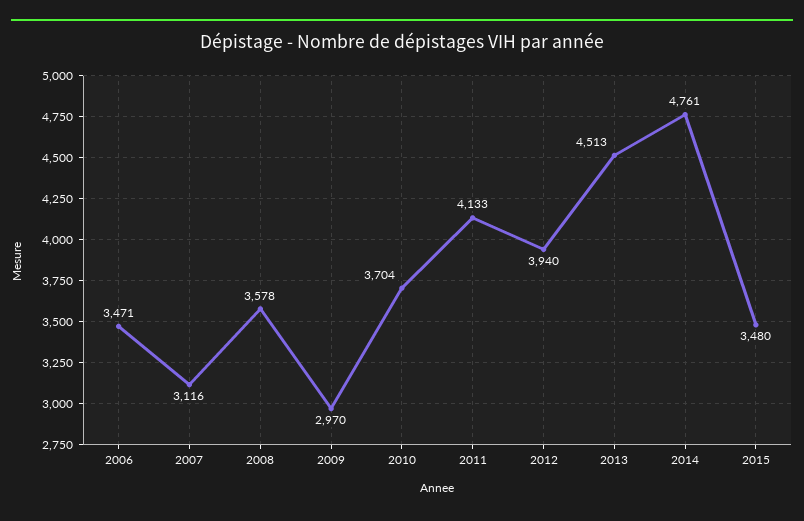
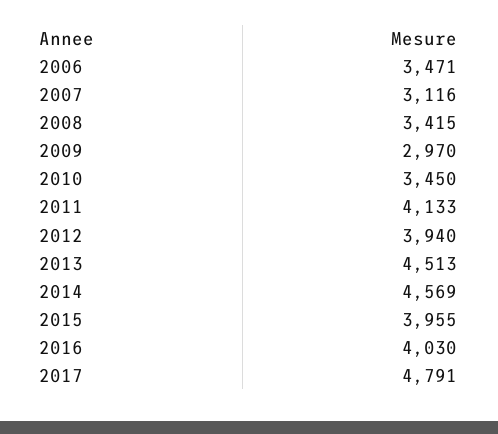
2008: 3578 -> 3415
2010: 3704 -> 3450
2014: 4761 -> 4569
2015: 3480 -> 3955
2016: none -> 4030
2017: none -> 4791

